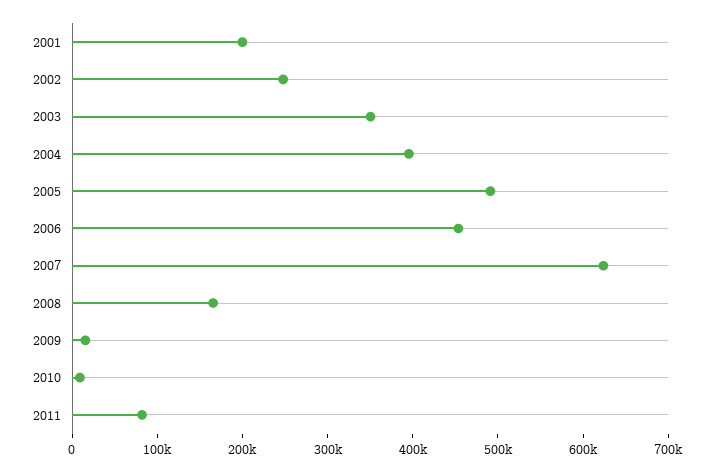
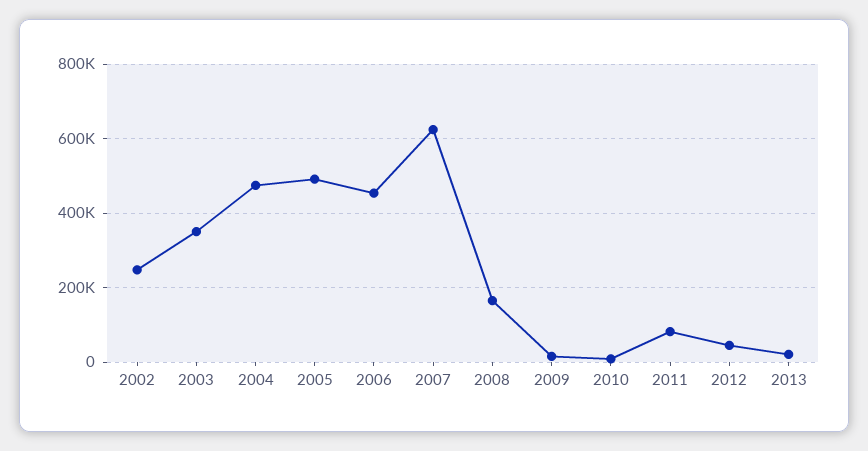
2001: 200000 -> none
2004: 400000 -> 480000
2012: none -> 40000
2013: none -> 20000

